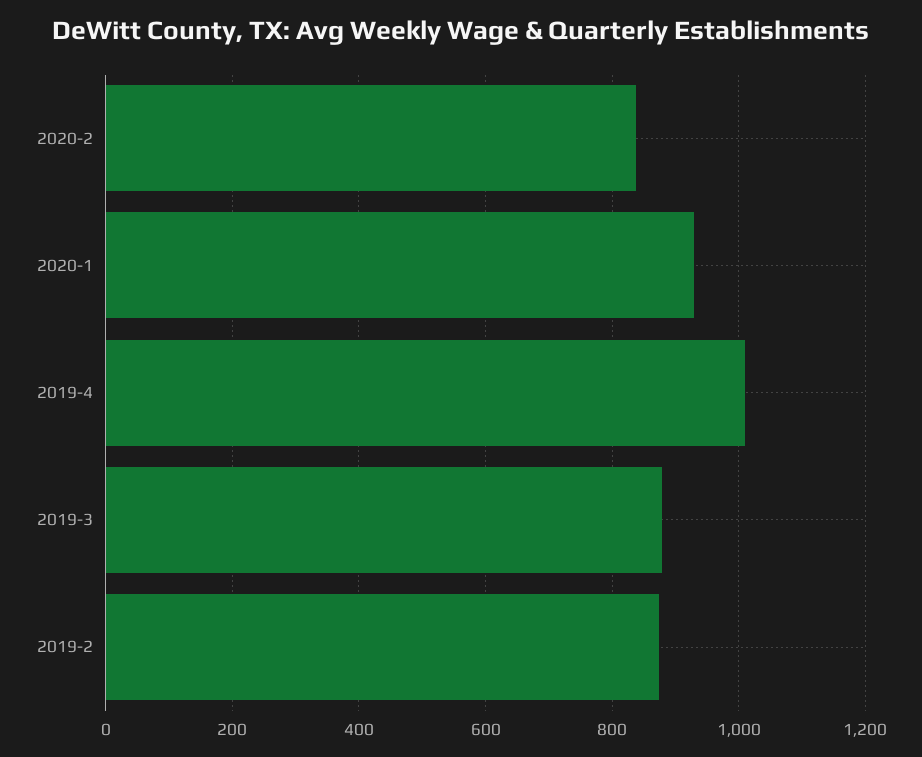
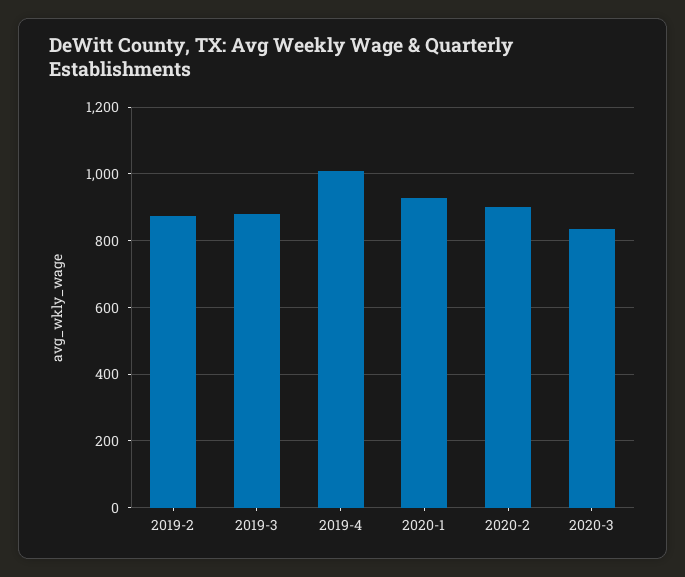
2020-2: 840 -> 900
2020-3: none -> 840

